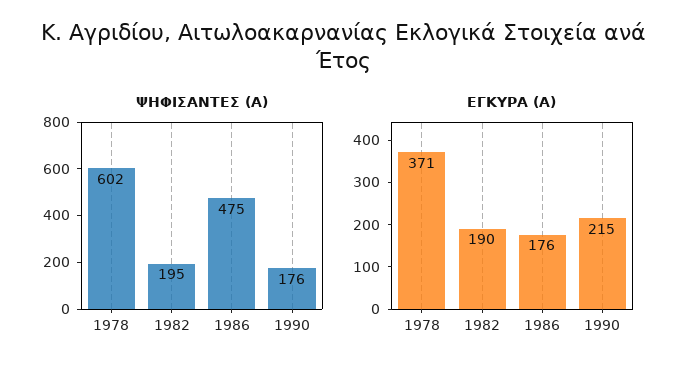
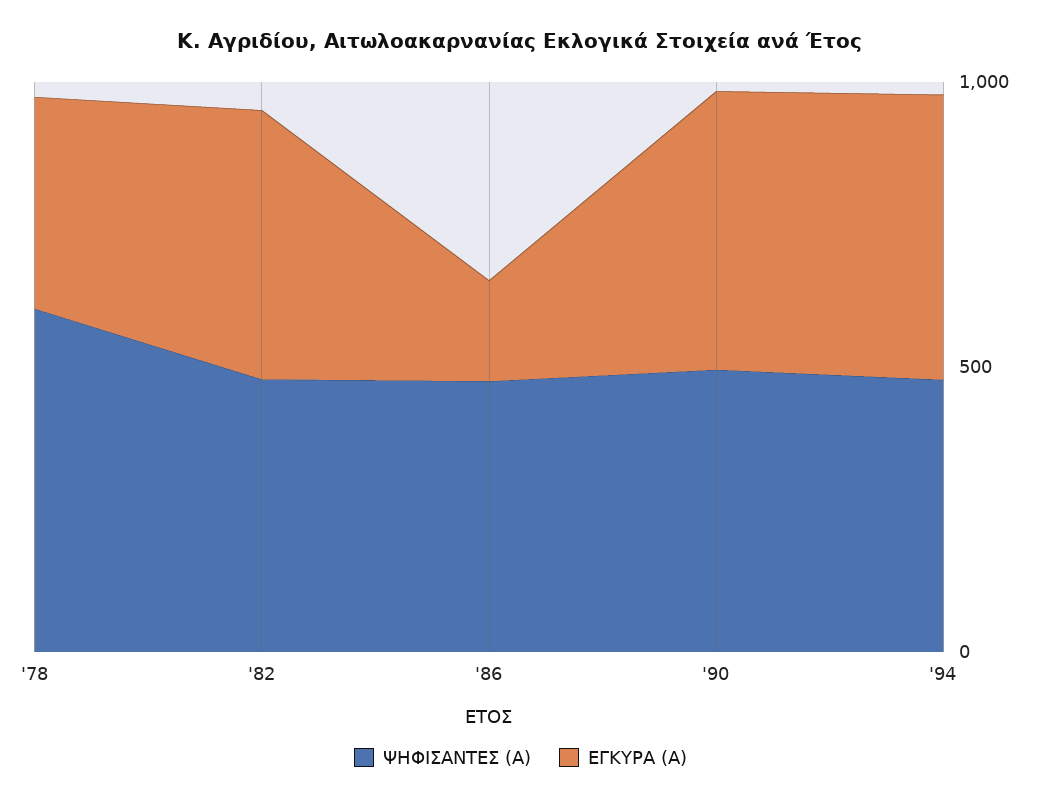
ΨΗΦΙΣΑΝΤΕΣ (Α), 1982: 195 -> 500
ΨΗΦΙΣΑΝΤΕΣ (Α), 1990: 176 -> 500
ΕΓΚΥΡΑ (Α), 1982: 190 -> 500
ΕΓΚΥΡΑ (Α), 1990: 215 -> 500
ΨΗΦΙΣΑΝΤΕΣ (Α), '94: none -> 500
ΕΓΚΥΡΑ (Α), '94: none -> 500

